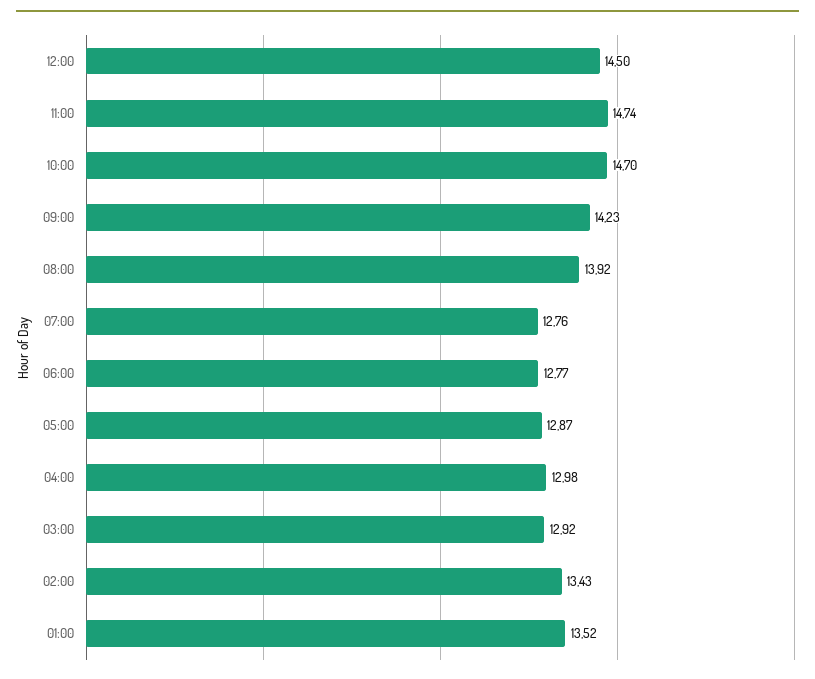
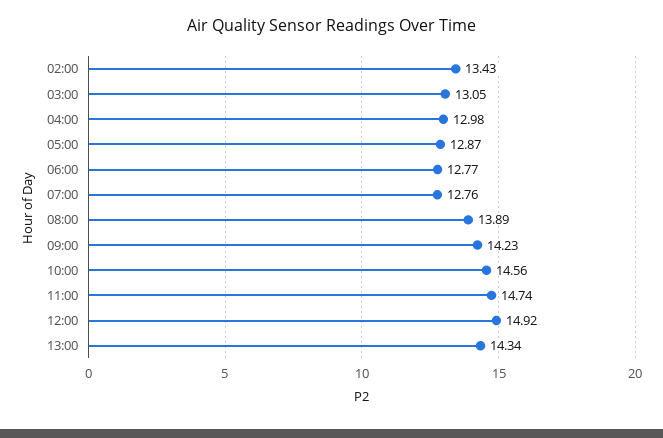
12:00: 14.5 -> 14.92
10:00: 14.7 -> 14.56
08:00: 13.92 -> 13.89
03:00: 12.92 -> 13.05
01:00: 13.52 -> none
13:00: none -> 14.34

